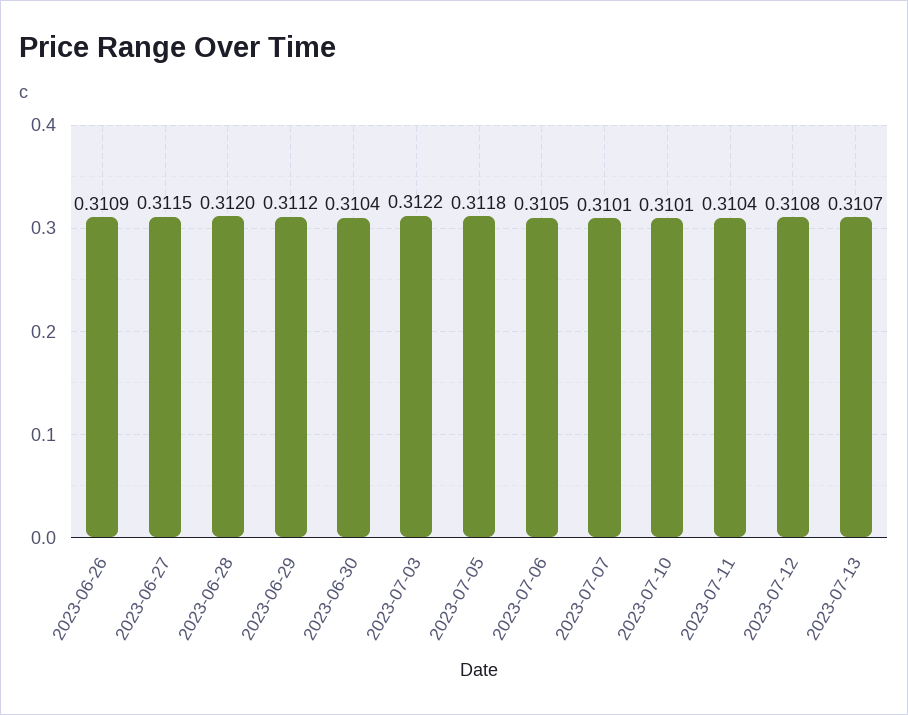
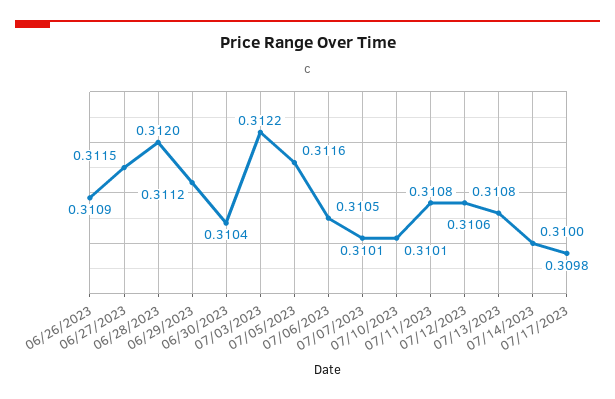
2023-07-05: 0.3118 -> 0.3116
2023-07-11: 0.3104 -> 0.3108
2023-07-13: 0.3107 -> 0.3106
07/14/2023: none -> 0.31
07/17/2023: none -> 0.3098

